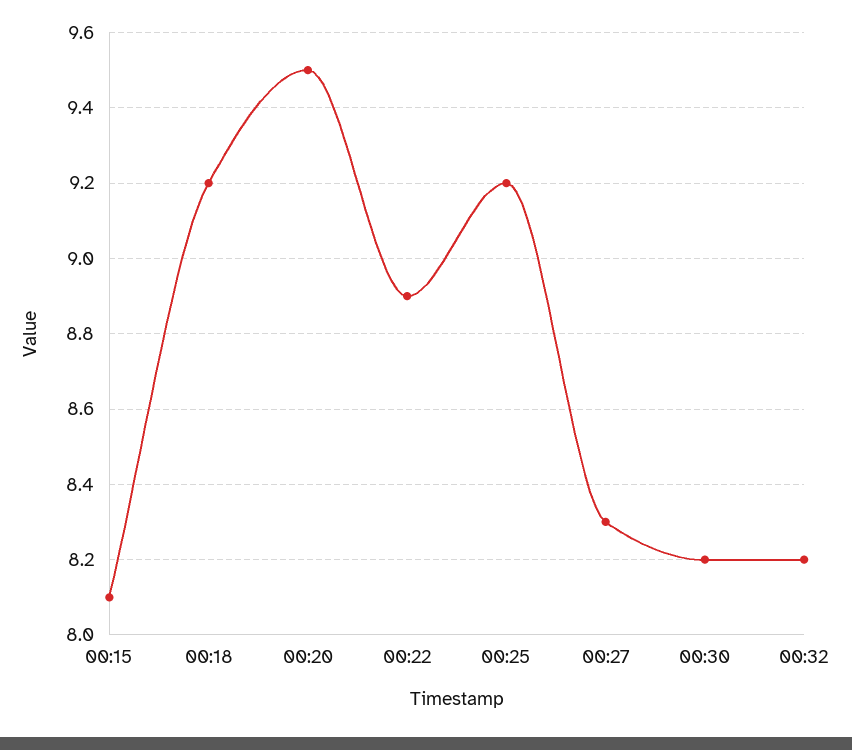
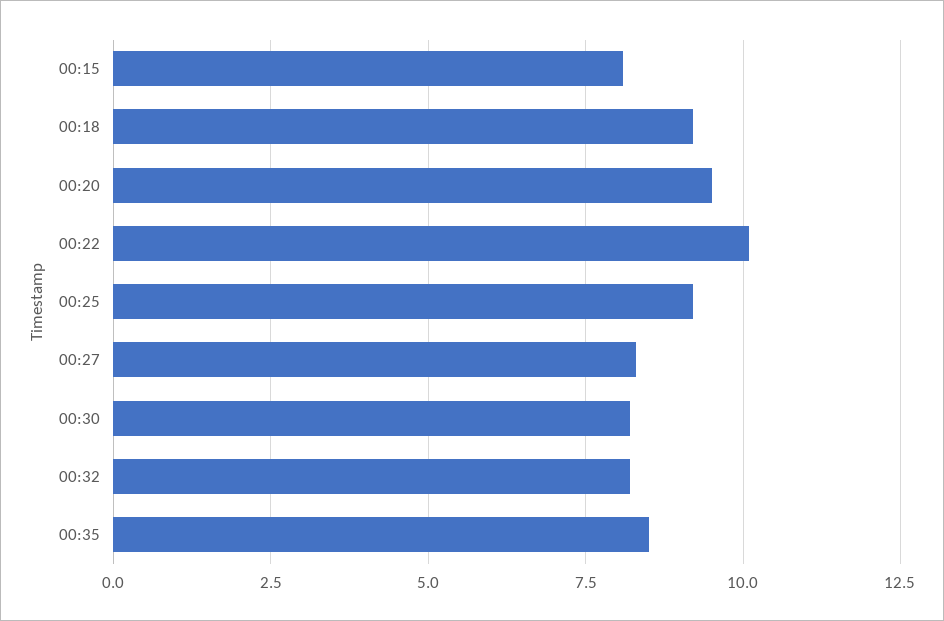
00:22: 8.9 -> 10
00:35: none -> 8.5

